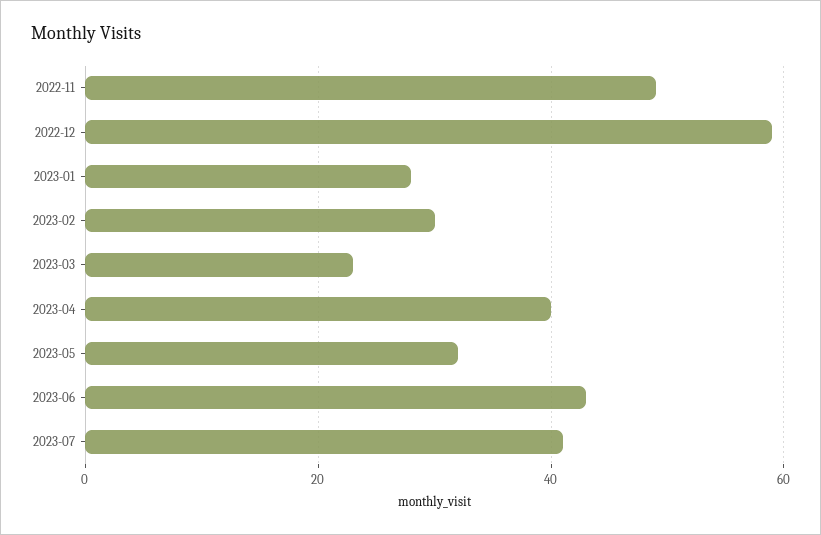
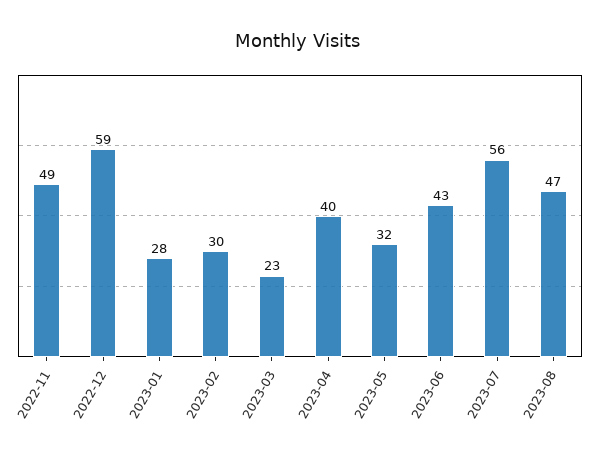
2023-07: 40 -> 56
2023-08: none -> 47

